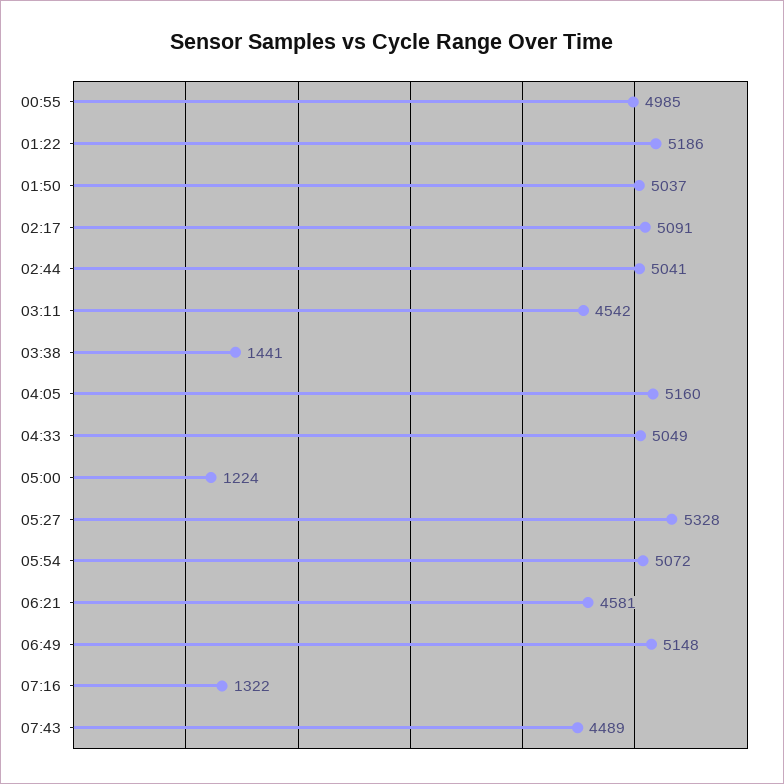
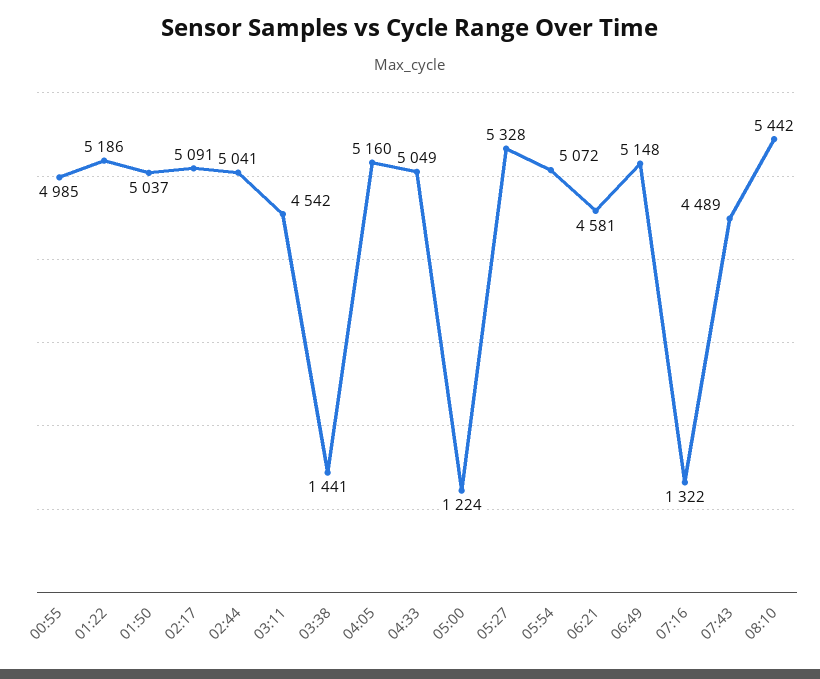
08:10: none -> 5442

